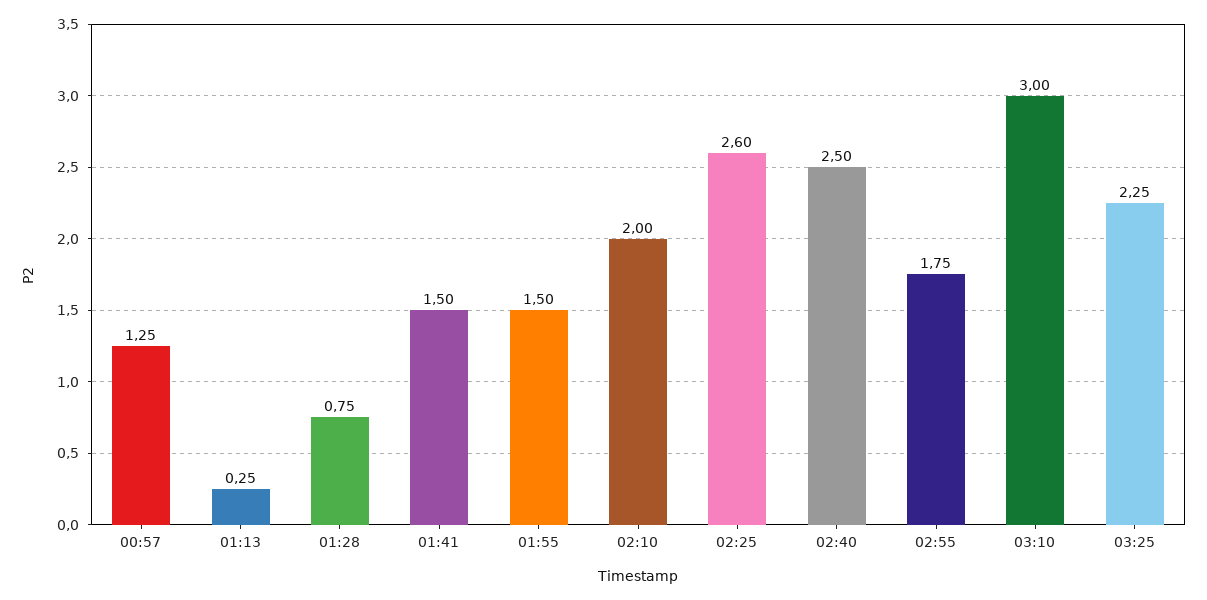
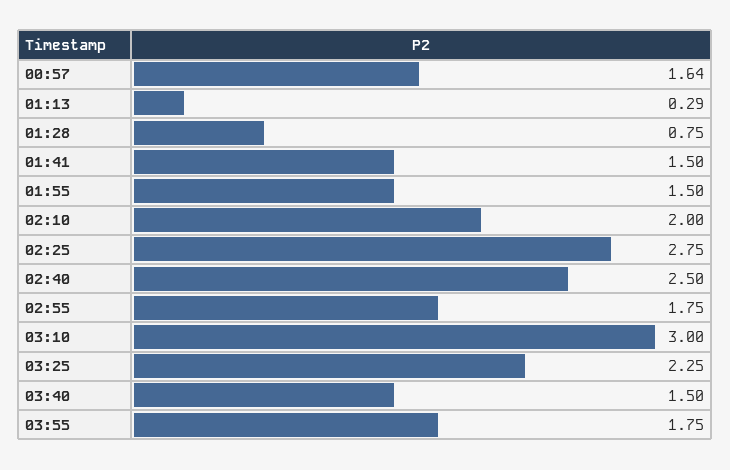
00:57: 1.25 -> 1.64
01:13: 0.25 -> 0.29
02:25: 2.6 -> 2.75
03:40: none -> 1.5
03:55: none -> 1.75

